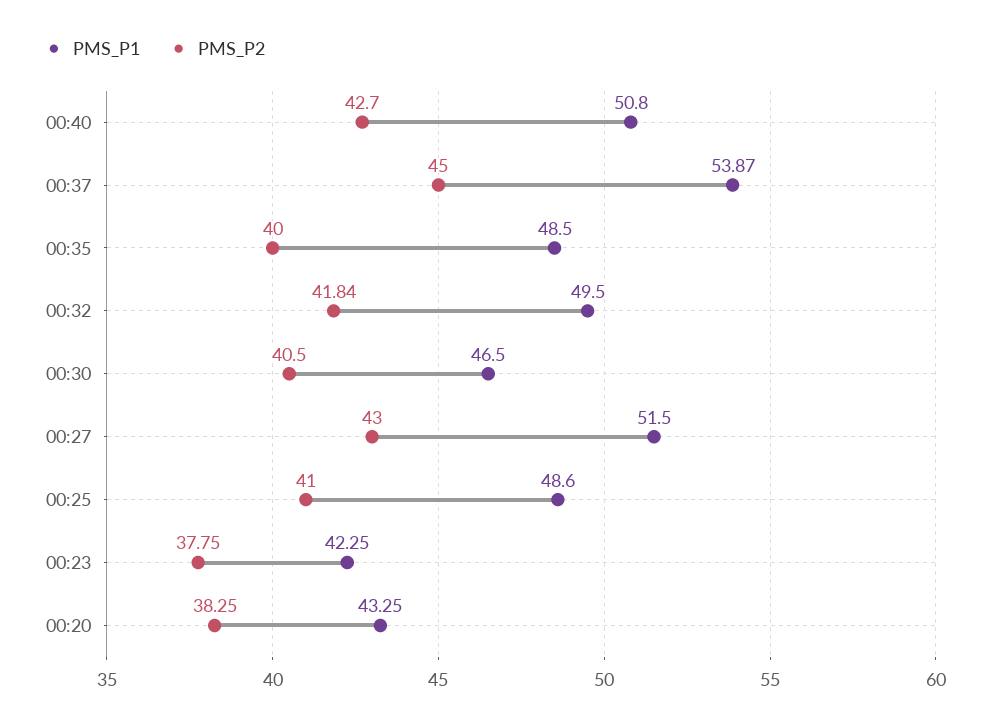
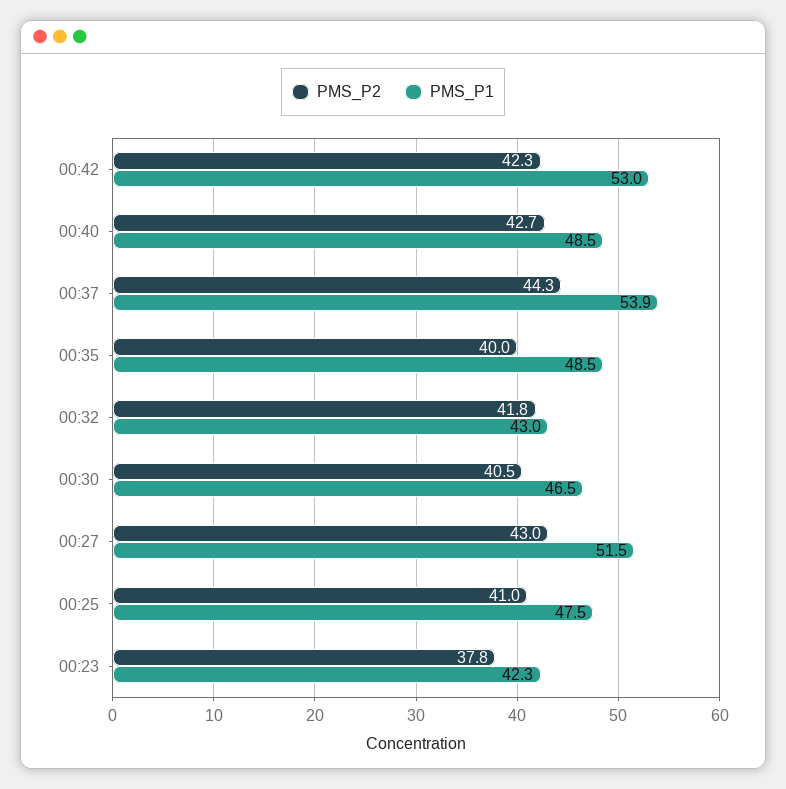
PMS_P1, 00:40: 50.8 -> 48.5
PMS_P2, 00:37: 45 -> 44.3
PMS_P1, 00:32: 49.5 -> 43
PMS_P1, 00:25: 48.6 -> 47.5
PMS_P1, 00:20: 43.25 -> none
PMS_P2, 00:20: 38.25 -> none
PMS_P2, 00:42: none -> 42.3
PMS_P1, 00:42: none -> 53

